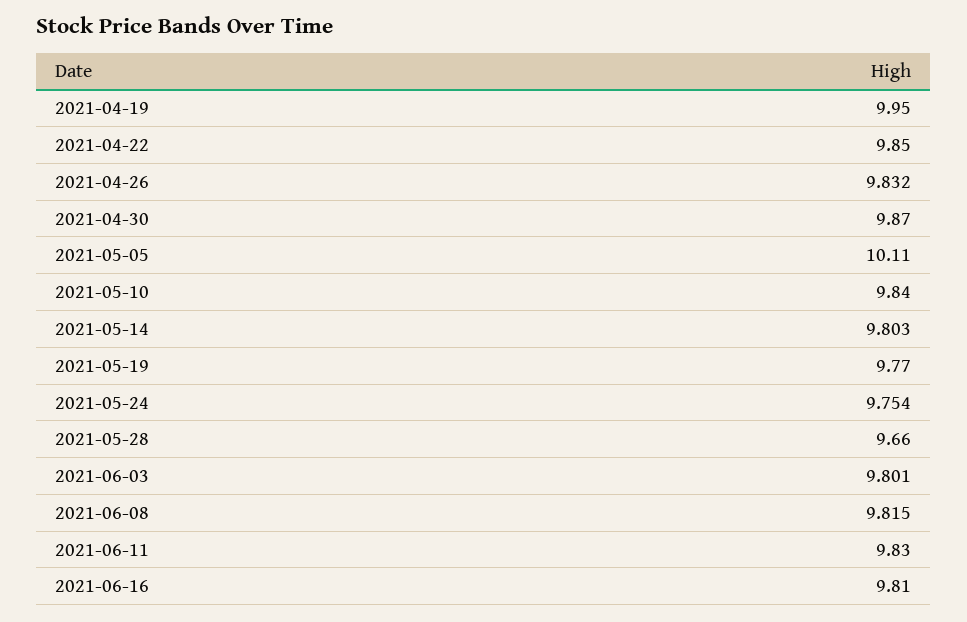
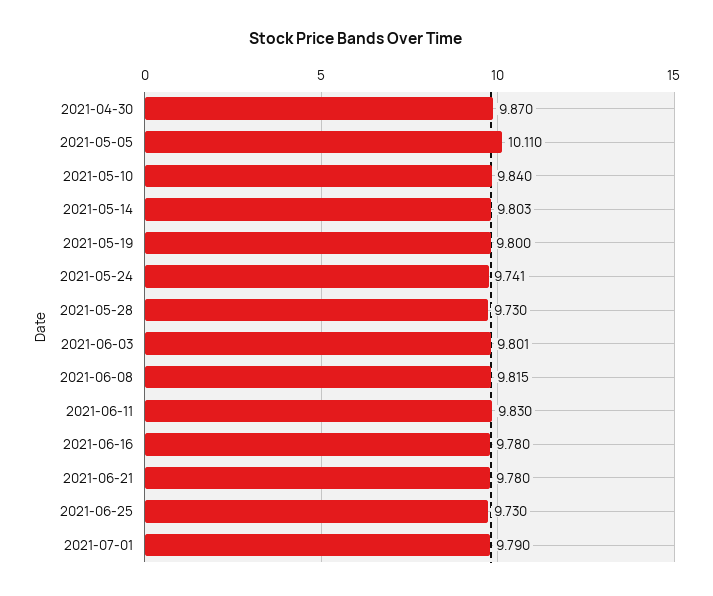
2021-04-19: 9.95 -> none
2021-04-22: 9.85 -> none
2021-04-26: 9.832 -> none
2021-05-19: 9.77 -> 9.8
2021-05-24: 9.754 -> 9.741
2021-05-28: 9.66 -> 9.73
2021-06-16: 9.81 -> 9.78
2021-06-21: none -> 9.78
2021-06-25: none -> 9.73
2021-07-01: none -> 9.79

